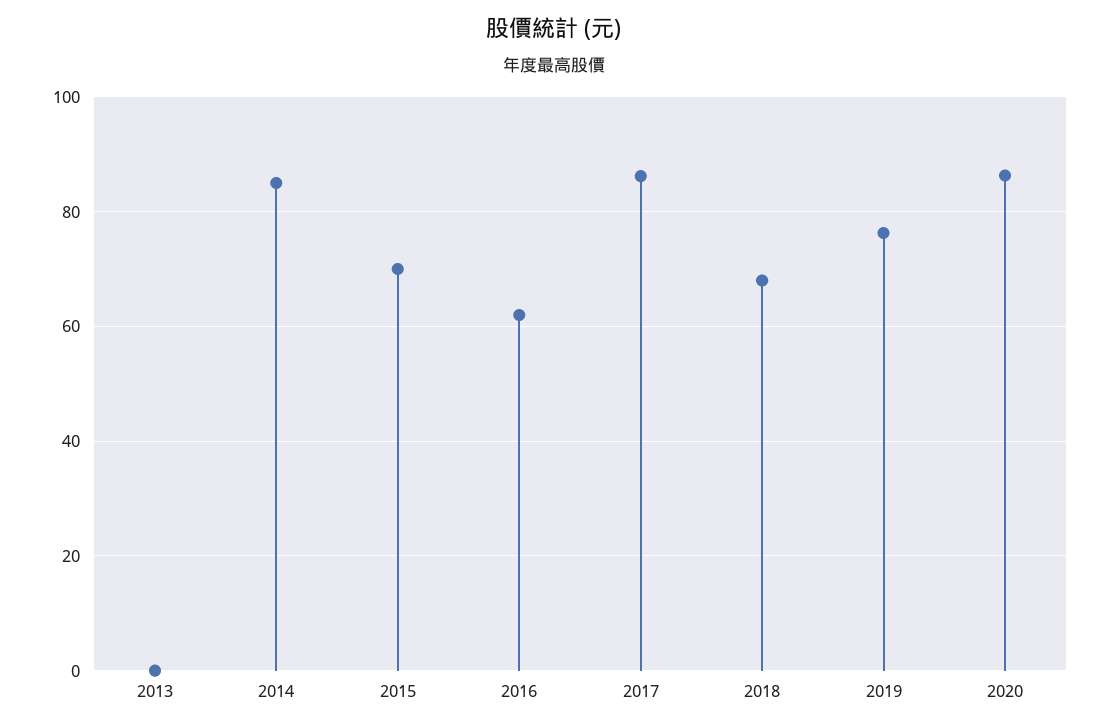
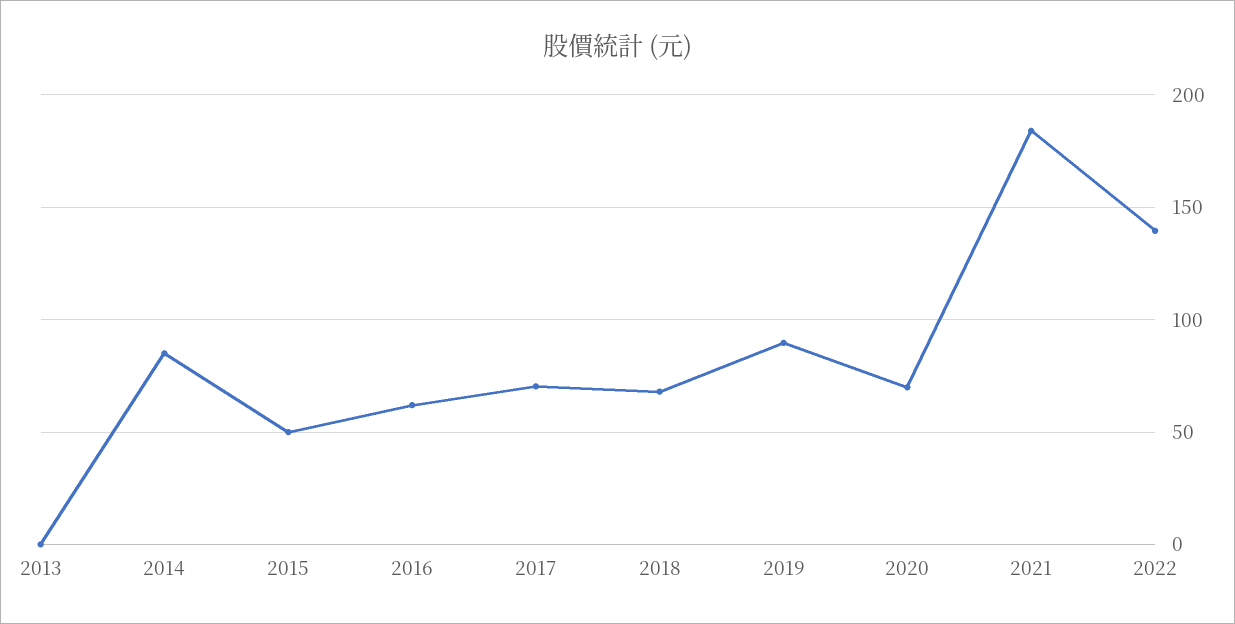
2015: 70 -> 50
2017: 86 -> 70
2019: 76 -> 90
2020: 86 -> 70
2021: none -> 185
2022: none -> 140

